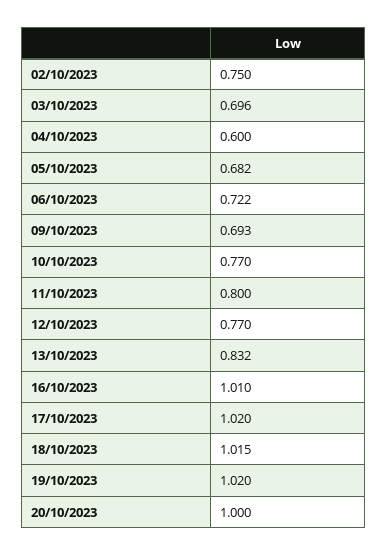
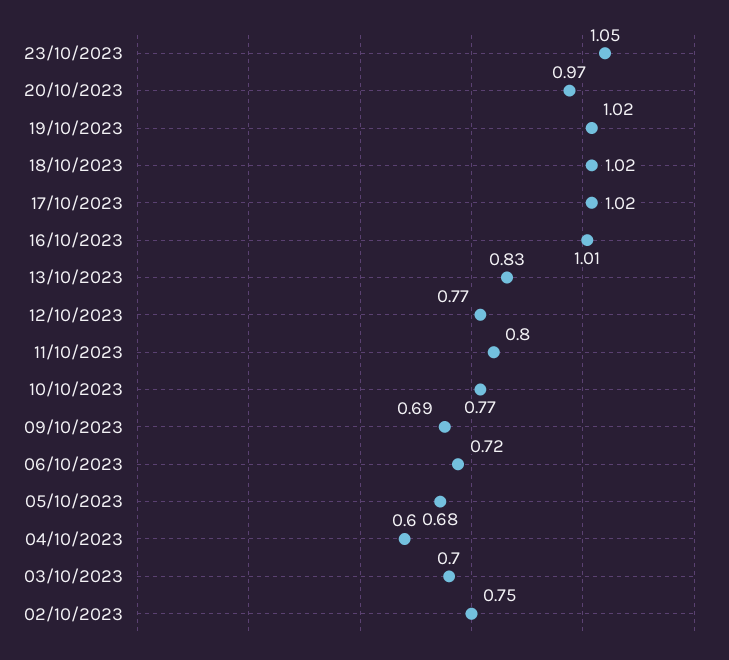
20/10/2023: 1 -> 0.97
23/10/2023: none -> 1.05

